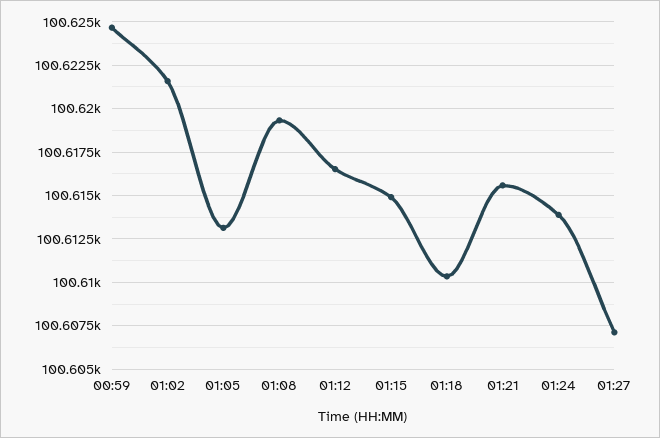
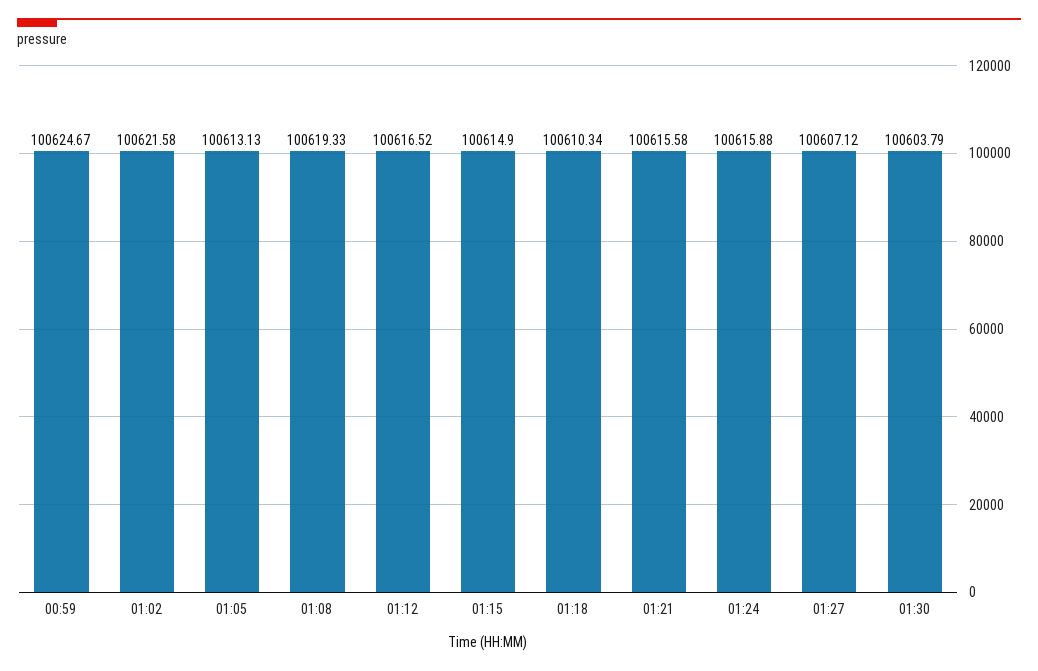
01:24: 100614 -> 100615.88
01:30: none -> 100603.79

